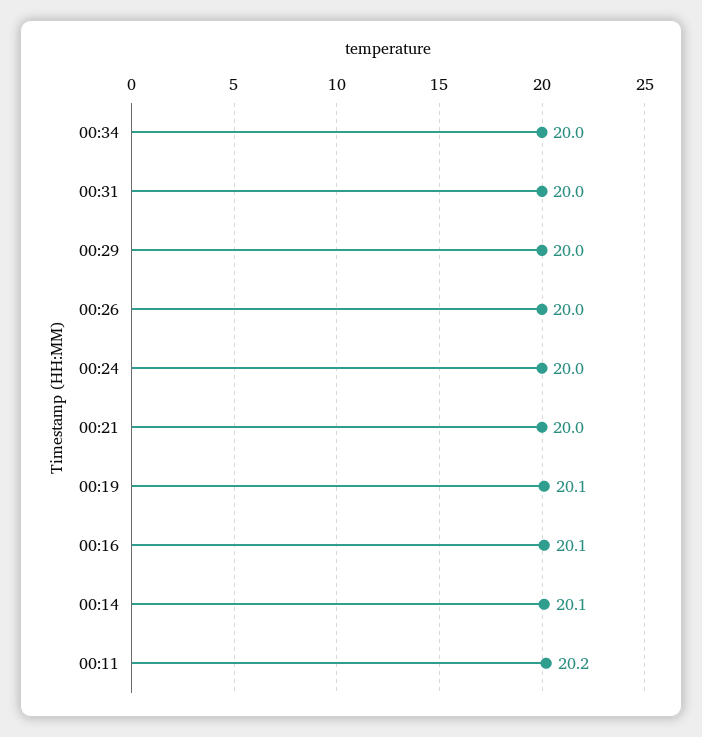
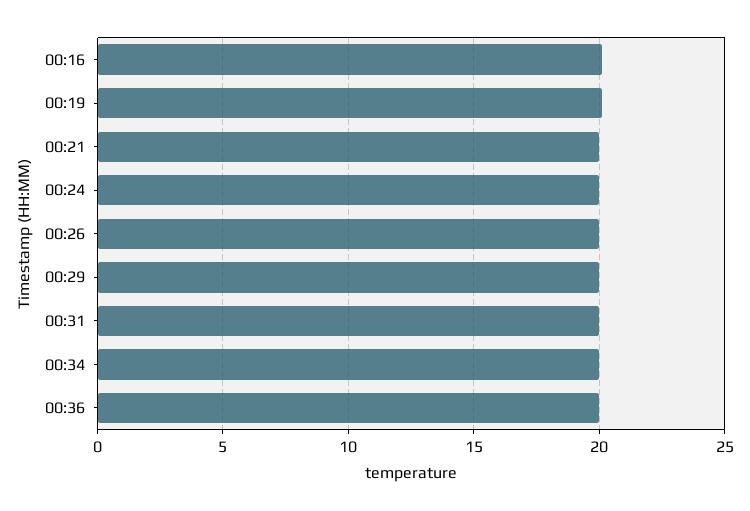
00:14: 20.1 -> none
00:11: 20.2 -> none
00:36: none -> 20

